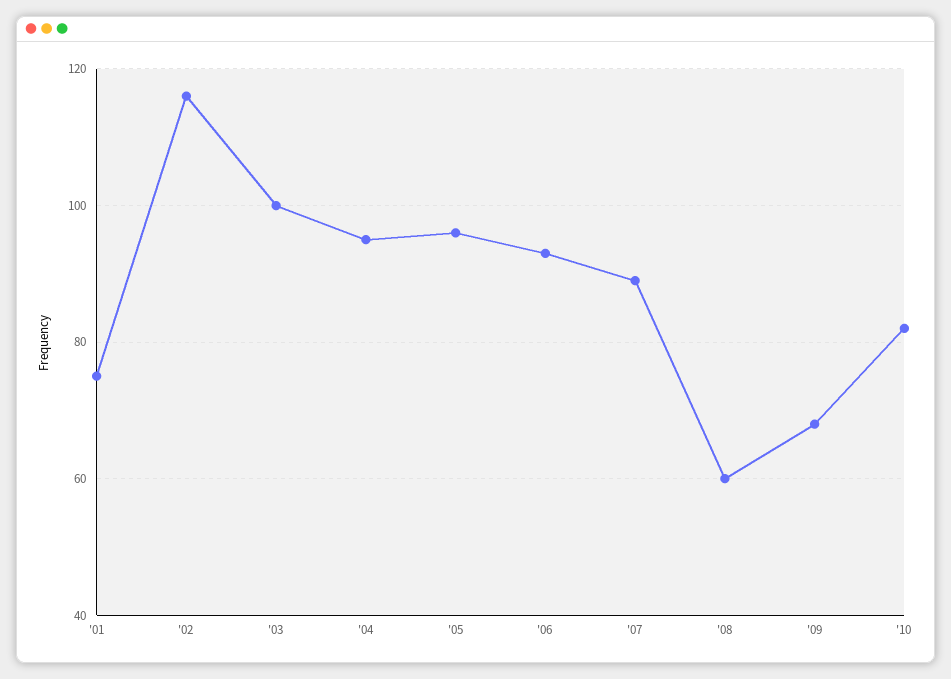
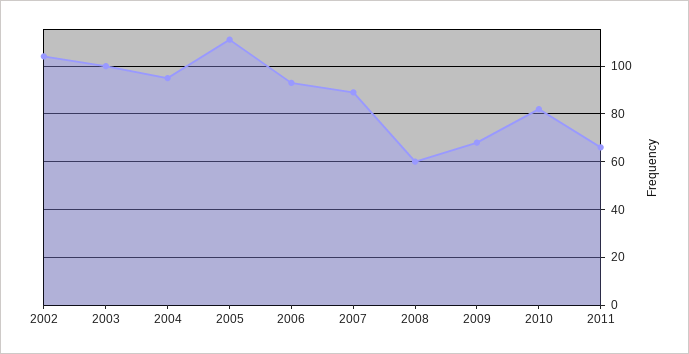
'01: 75 -> none
'02: 115 -> 105
'05: 95 -> 110
2011: none -> 65

